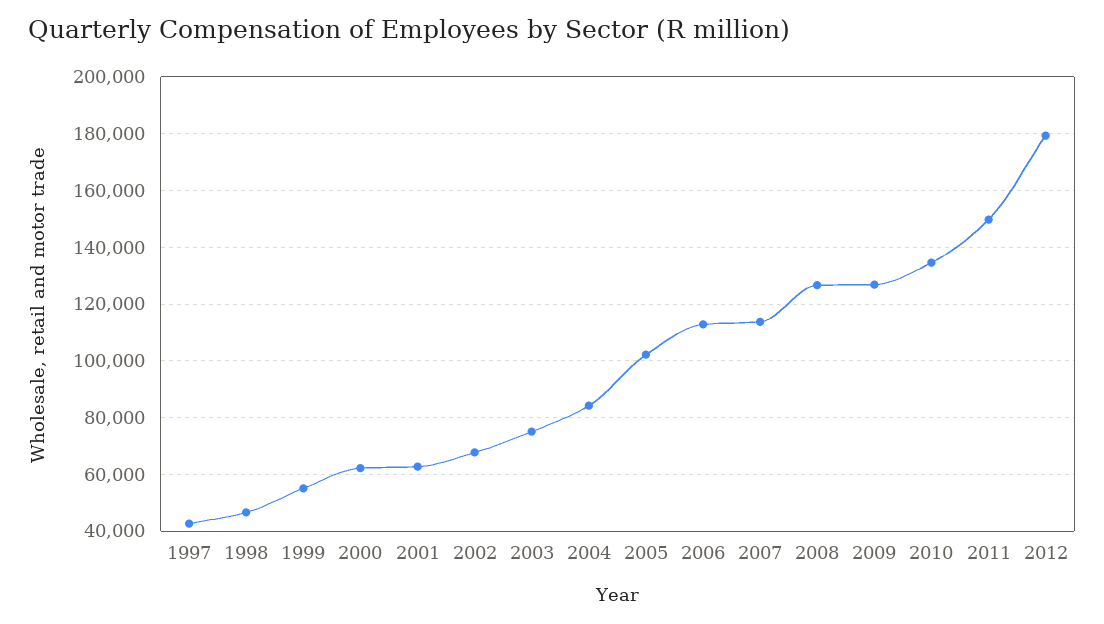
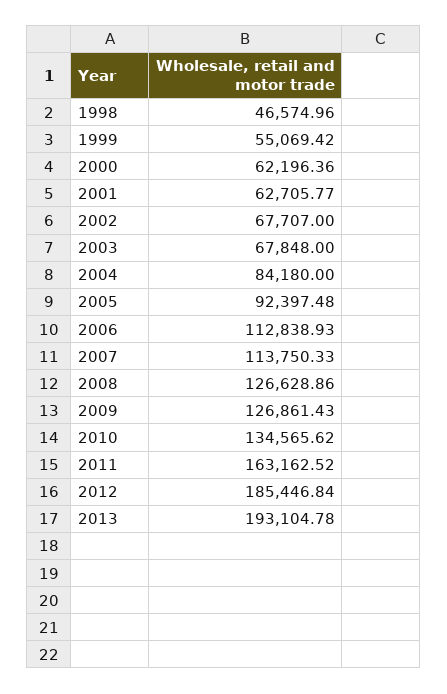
1997: 42500 -> none
2003: 75000 -> 67848
2005: 102500 -> 92397.48
2011: 150000 -> 163162.52
2012: 180000 -> 185446.84
2013: none -> 193104.78

